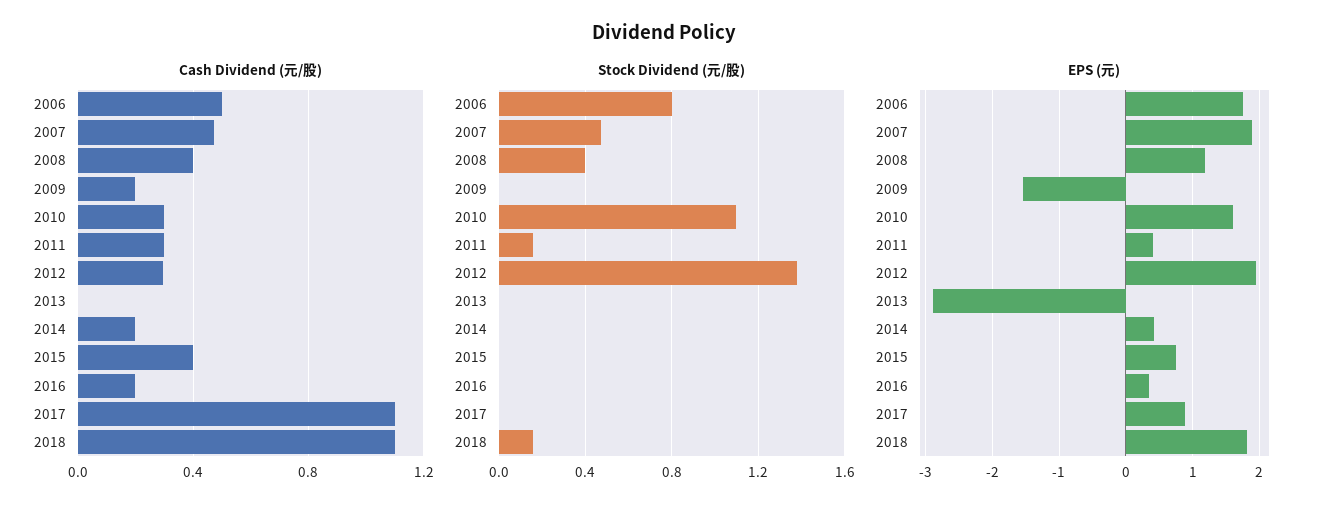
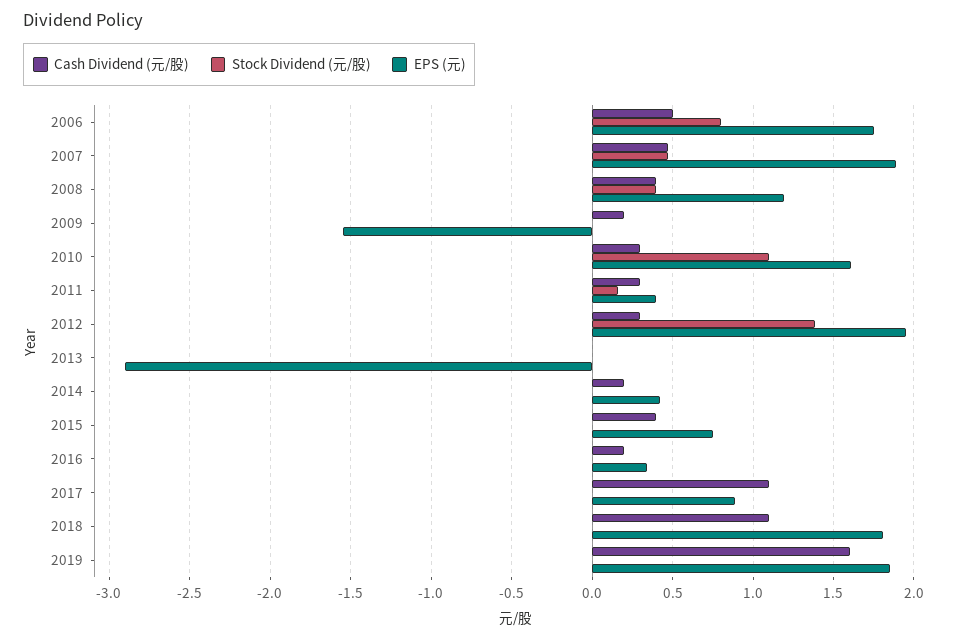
Stock Dividend (元/股), 2018: 0.15 -> 0
Cash Dividend (元/股), 2019: none -> 1.6
Stock Dividend (元/股), 2019: none -> 0
EPS (元), 2019: none -> 1.85

